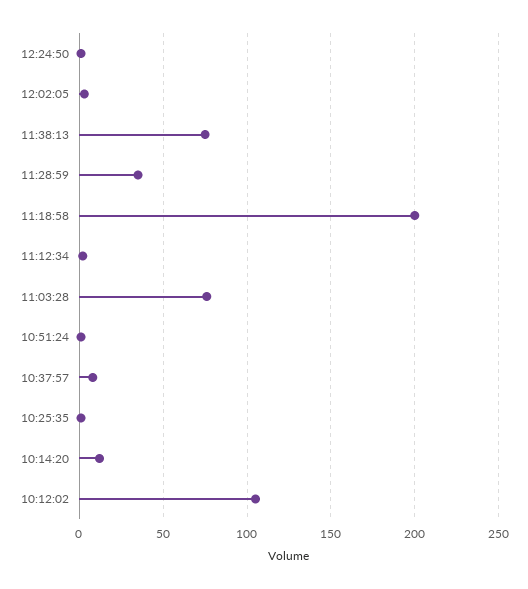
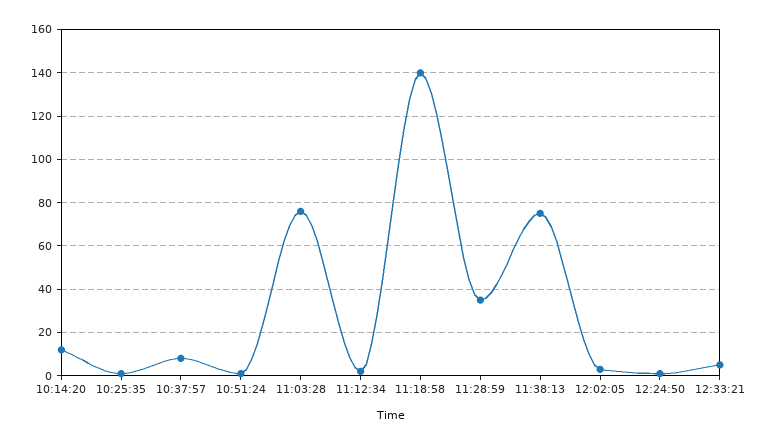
11:18:58: 200 -> 140
10:12:02: 105 -> none
12:33:21: none -> 5

